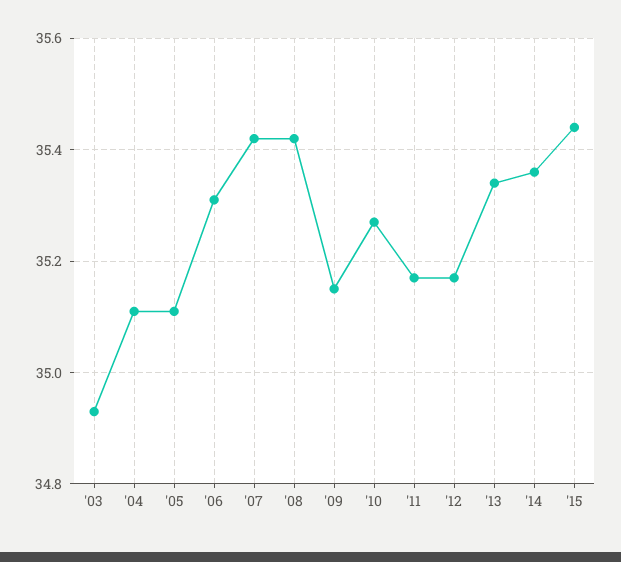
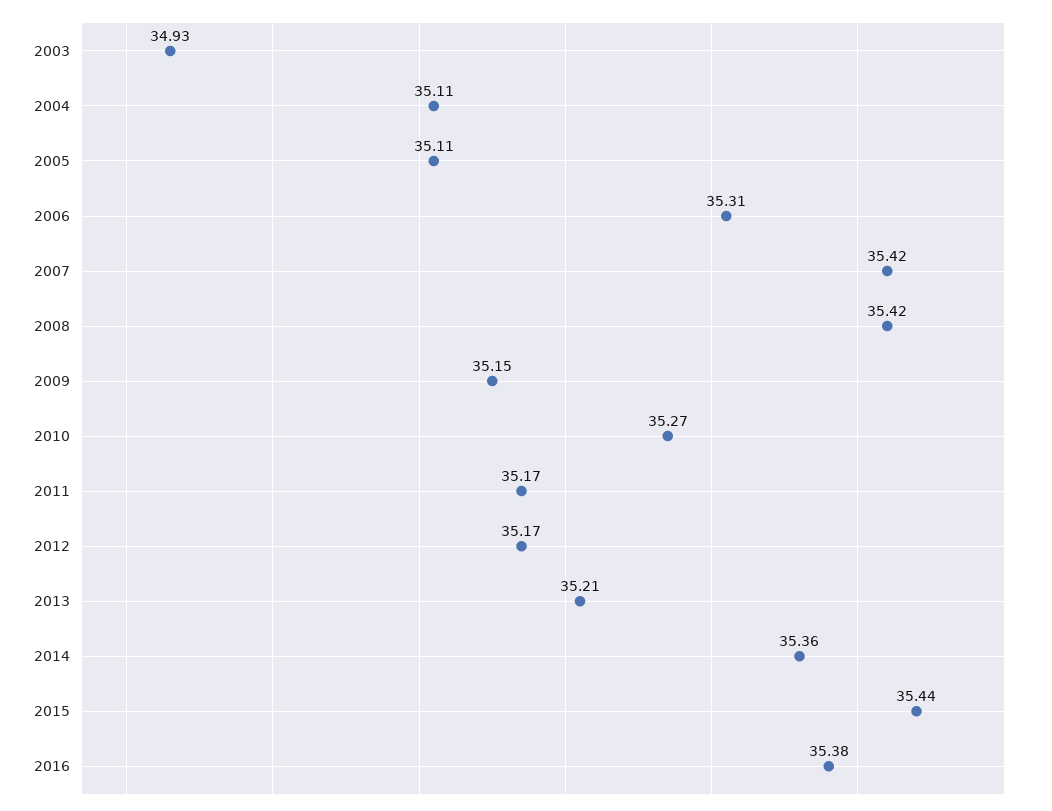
'13: 35.35 -> 35.21
2016: none -> 35.38

